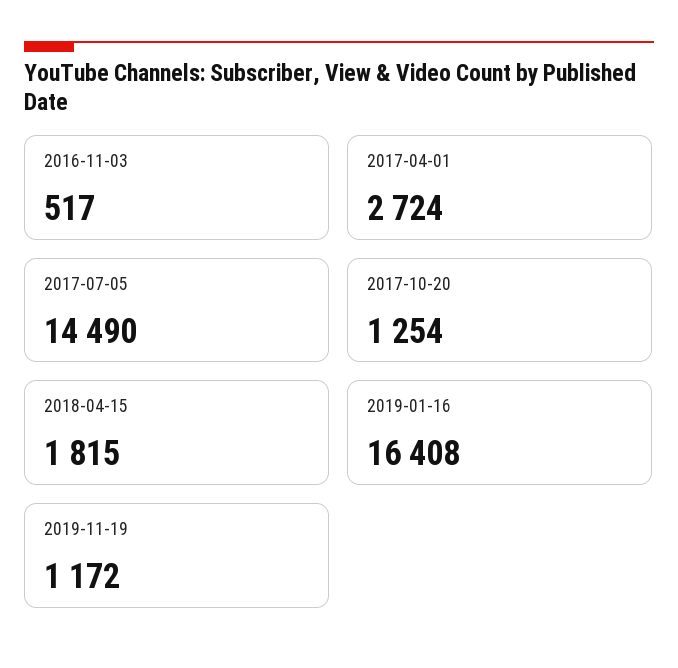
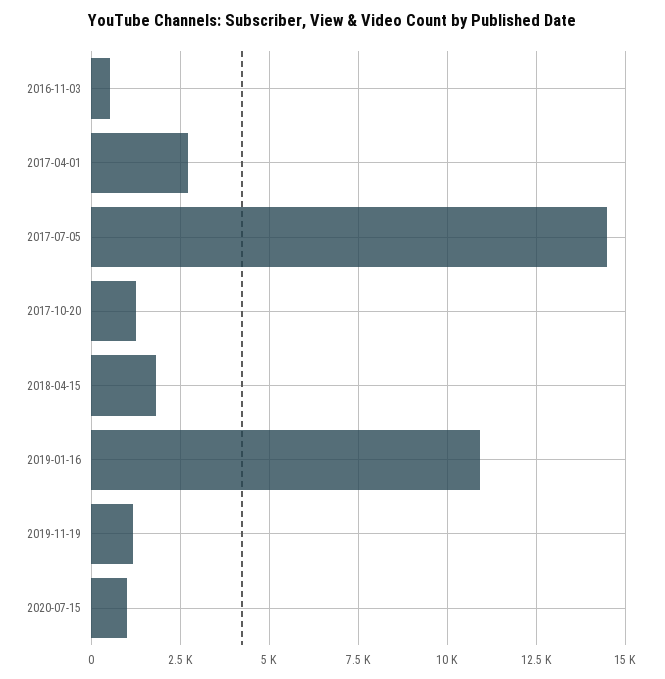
2019-01-16: 16408 -> 11000
2020-07-15: none -> 1000

